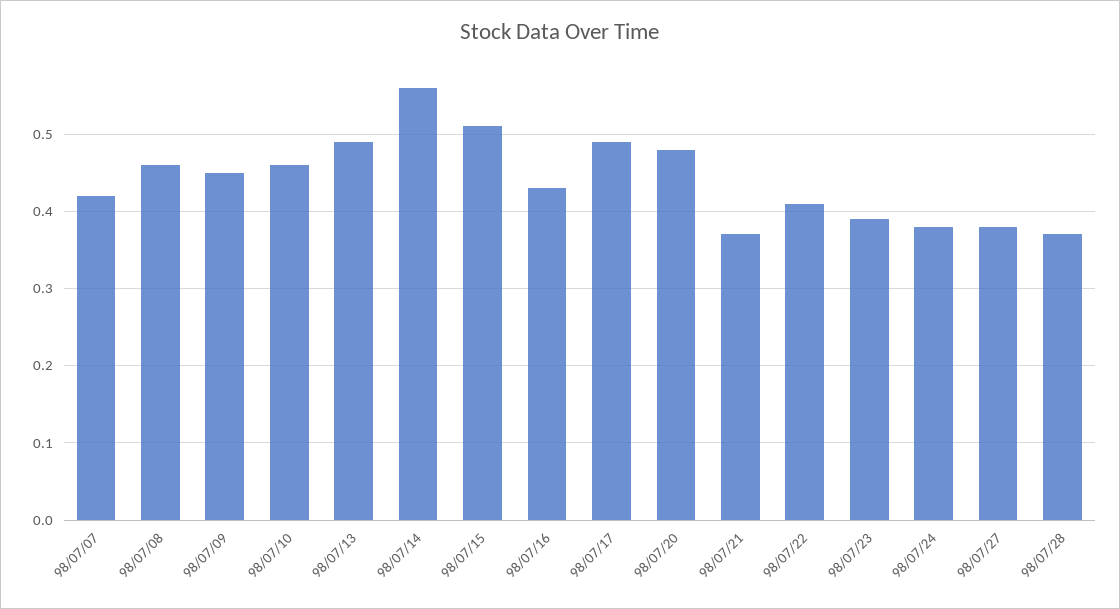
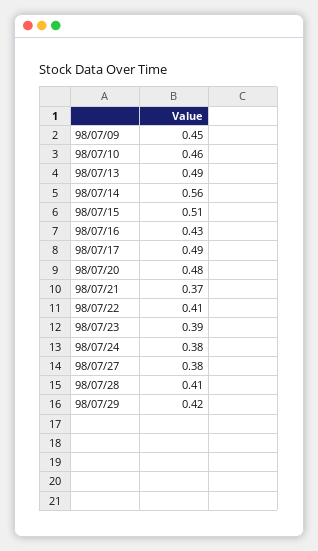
98/07/07: 0.42 -> none
98/07/08: 0.46 -> none
98/07/28: 0.37 -> 0.41
98/07/29: none -> 0.42

